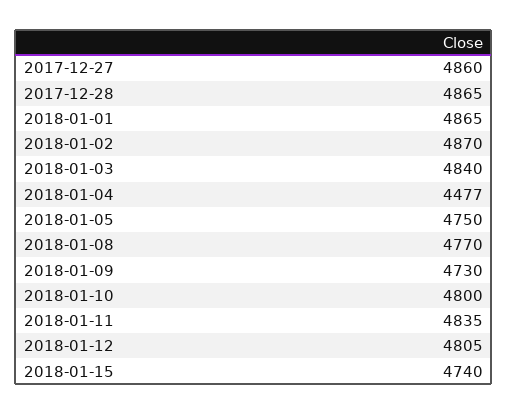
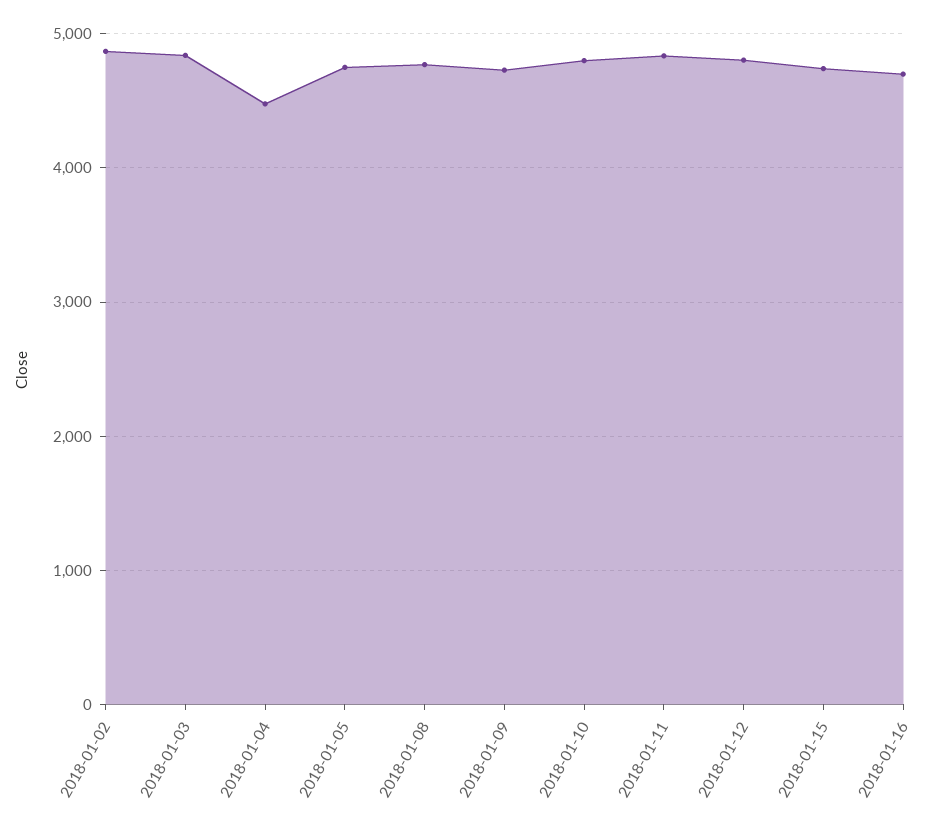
2017-12-27: 4860 -> none
2017-12-28: 4865 -> none
2018-01-01: 4865 -> none
2018-01-16: none -> 4700

